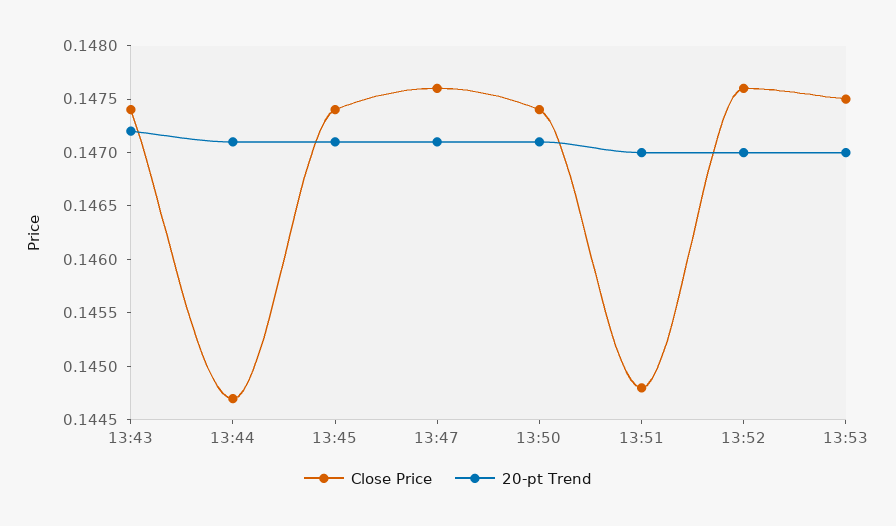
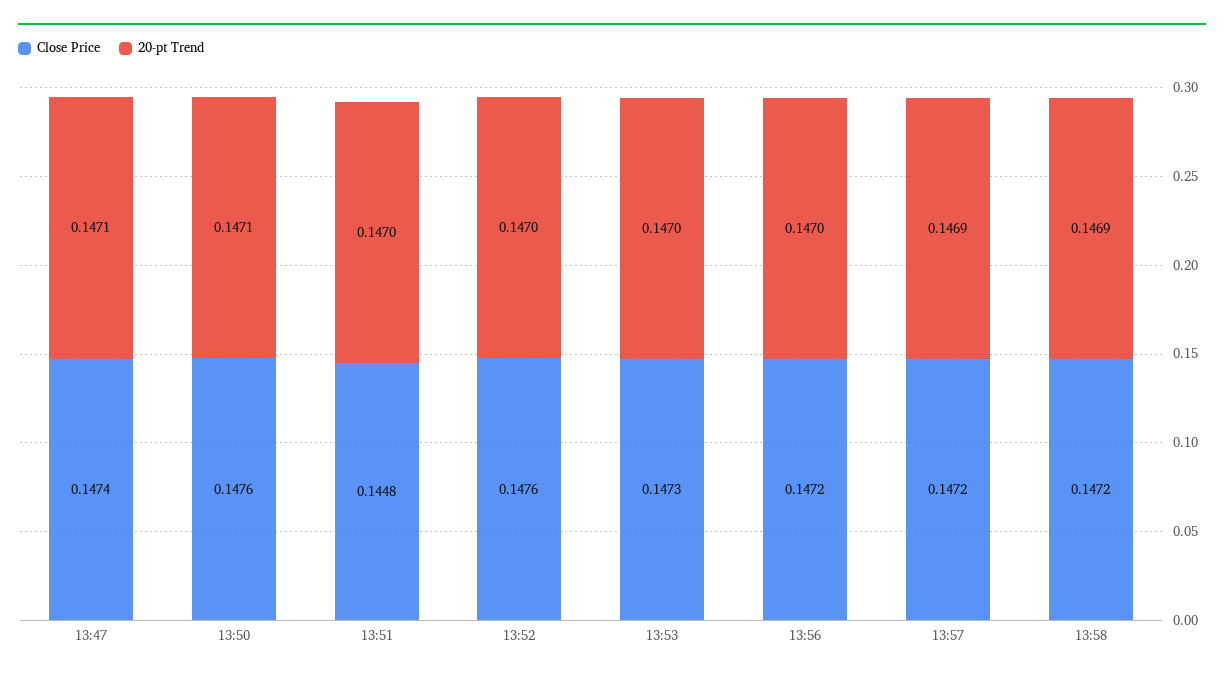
Close Price, 13:43: 0.1474 -> none
20-pt Trend, 13:43: 0.1472 -> none
Close Price, 13:44: 0.1447 -> none
20-pt Trend, 13:44: 0.1471 -> none
Close Price, 13:45: 0.1474 -> none
20-pt Trend, 13:45: 0.1471 -> none
Close Price, 13:47: 0.1476 -> 0.1474
Close Price, 13:50: 0.1474 -> 0.1476
Close Price, 13:53: 0.1475 -> 0.1473
Close Price, 13:56: none -> 0.1472
20-pt Trend, 13:56: none -> 0.147
Close Price, 13:57: none -> 0.1472
20-pt Trend, 13:57: none -> 0.1469
Close Price, 13:58: none -> 0.1472
20-pt Trend, 13:58: none -> 0.1469

